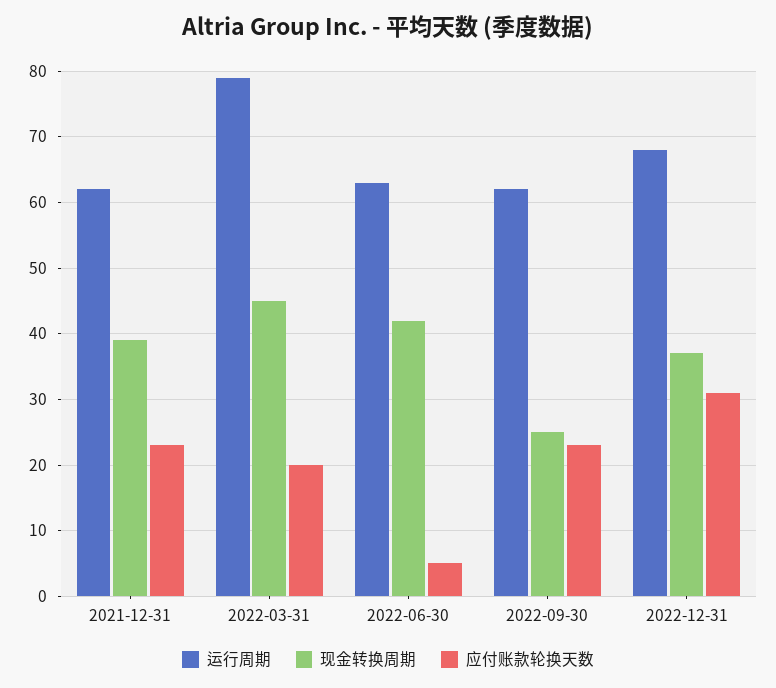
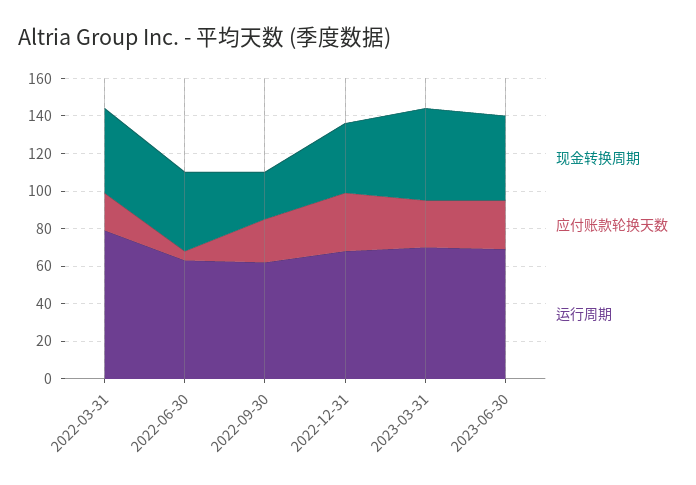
运行周期, 2021-12-31: 62 -> none
现金转换周期, 2021-12-31: 39 -> none
应付账款轮换天数, 2021-12-31: 23 -> none
现金转换周期, 2023-03-31: none -> 50
应付账款轮换天数, 2023-03-31: none -> 25
运行周期, 2023-03-31: none -> 70
现金转换周期, 2023-06-30: none -> 45
应付账款轮换天数, 2023-06-30: none -> 25
运行周期, 2023-06-30: none -> 70

